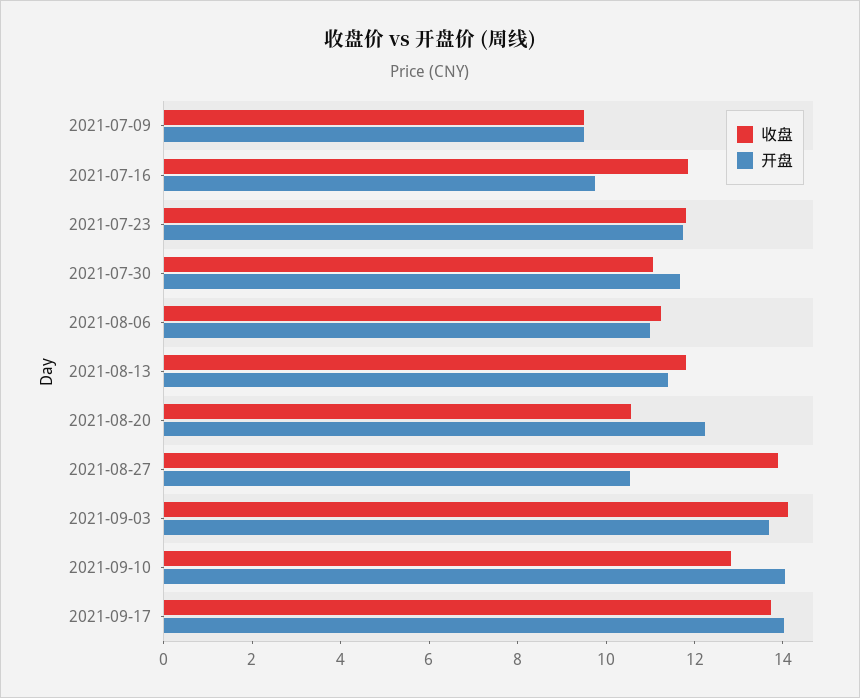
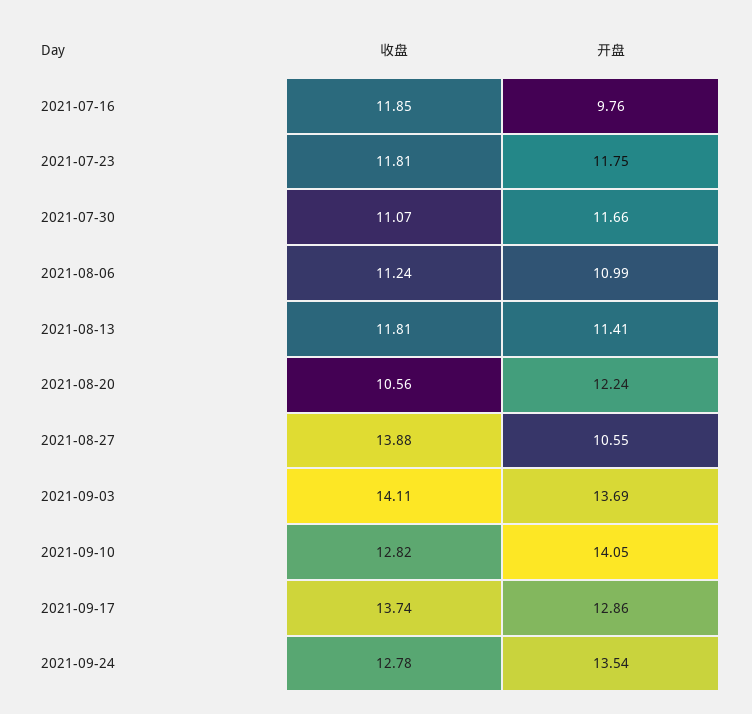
收盘, 2021-07-09: 9.5 -> none
开盘, 2021-07-09: 9.5 -> none
开盘, 2021-09-17: 14 -> 12.86
收盘, 2021-09-24: none -> 12.78
开盘, 2021-09-24: none -> 13.54

